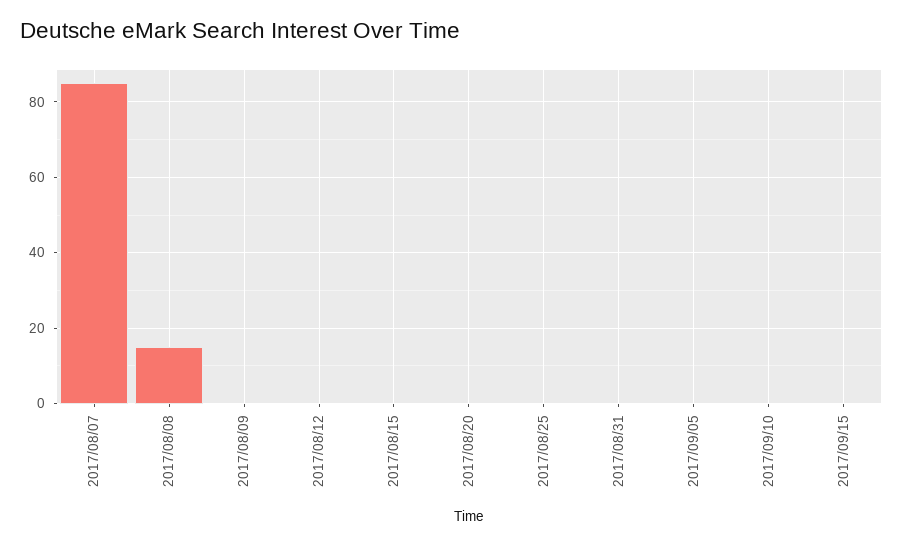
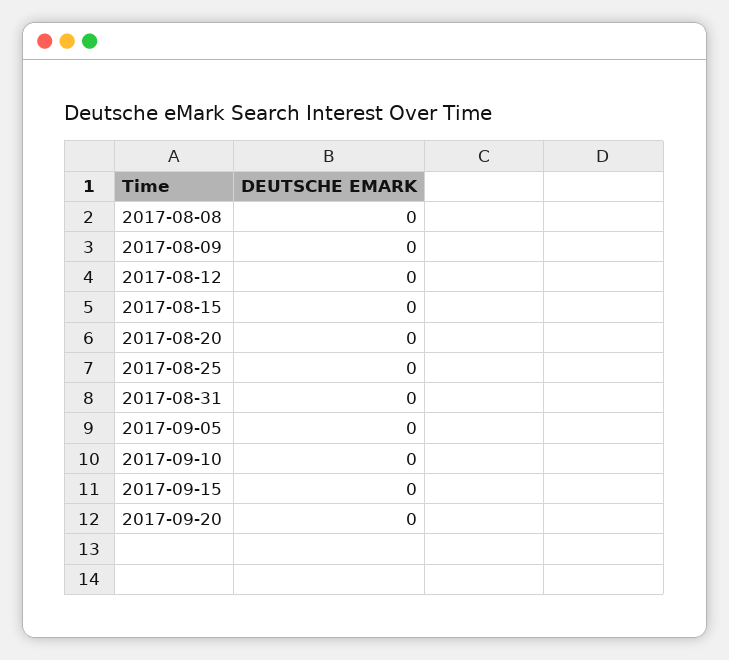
2017/08/07: 85 -> none
2017/08/08: 15 -> 0
2017-09-20: none -> 0

